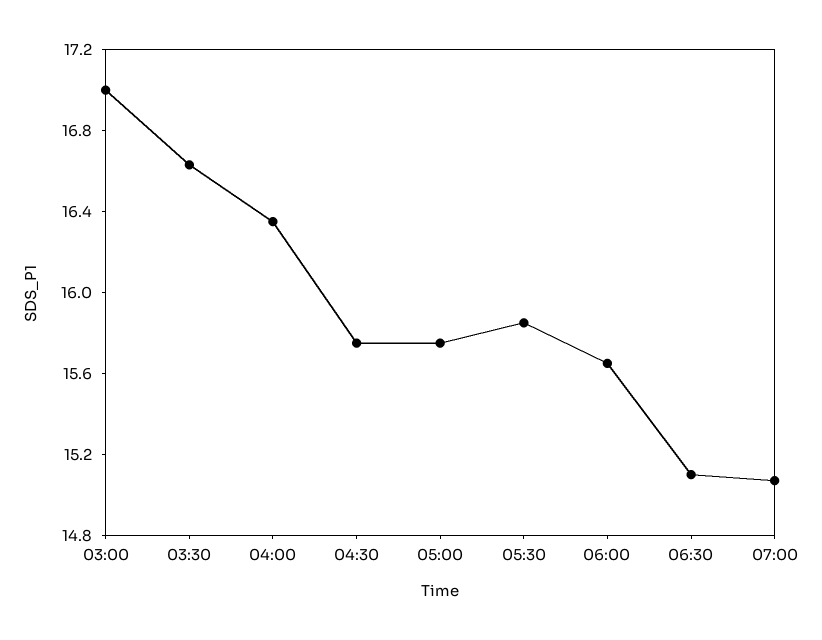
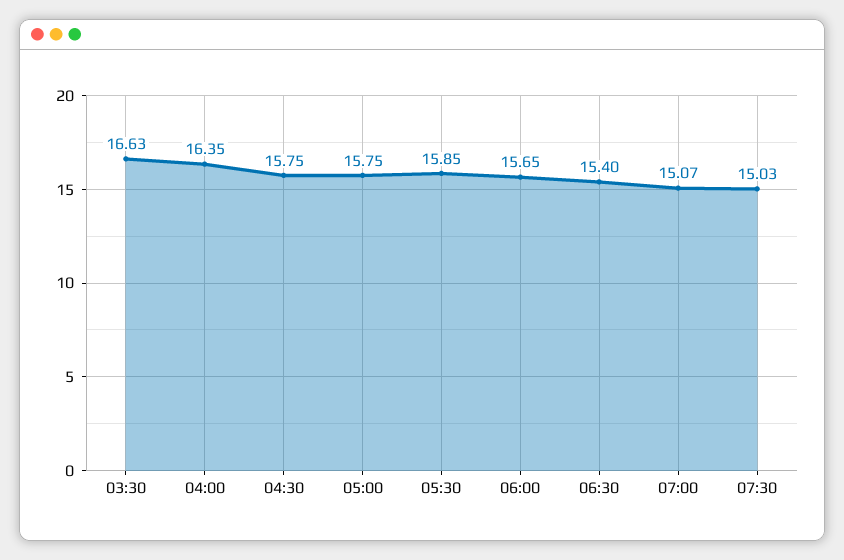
03:00: 17 -> none
06:30: 15.1 -> 15.4
07:30: none -> 15.03

